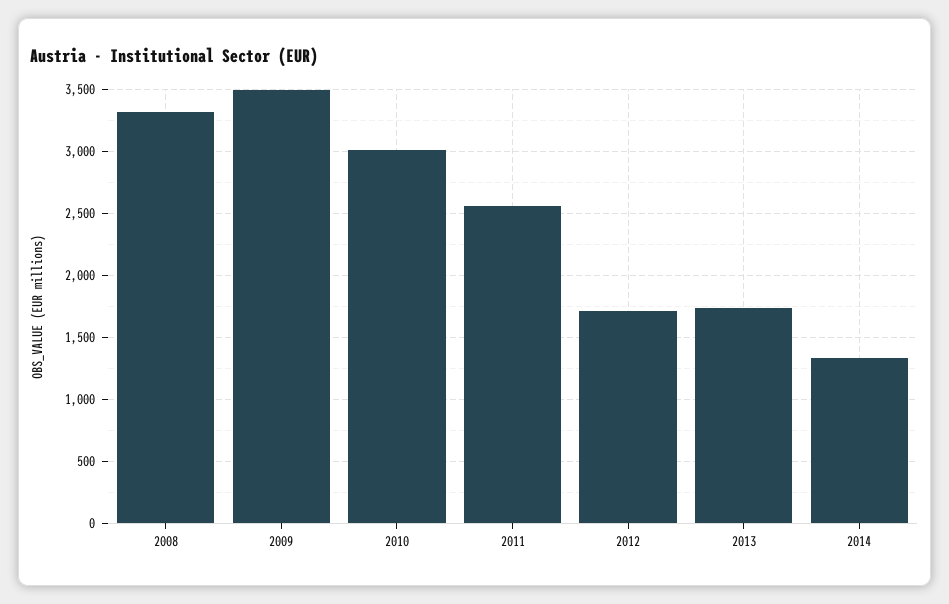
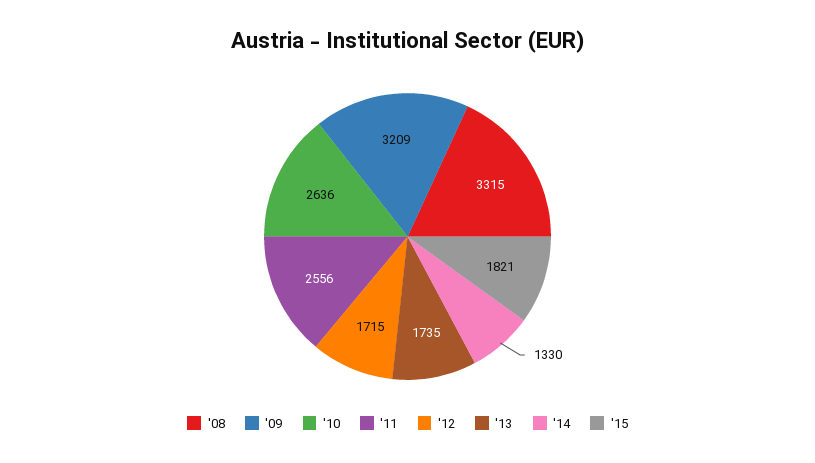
2009: 3500 -> 3209
2010: 3000 -> 2636
'15: none -> 1821

